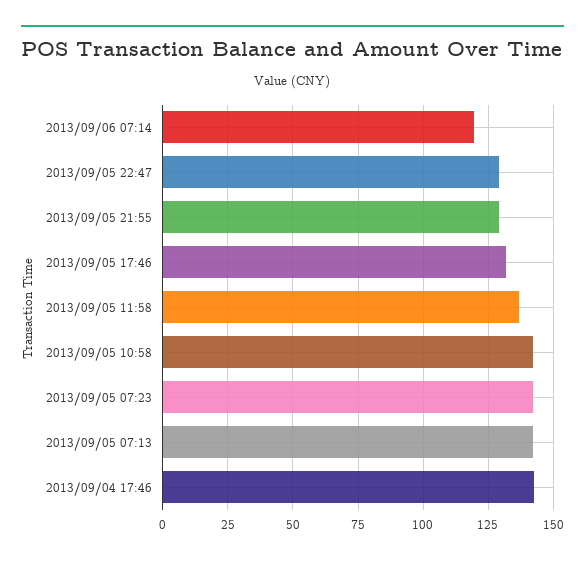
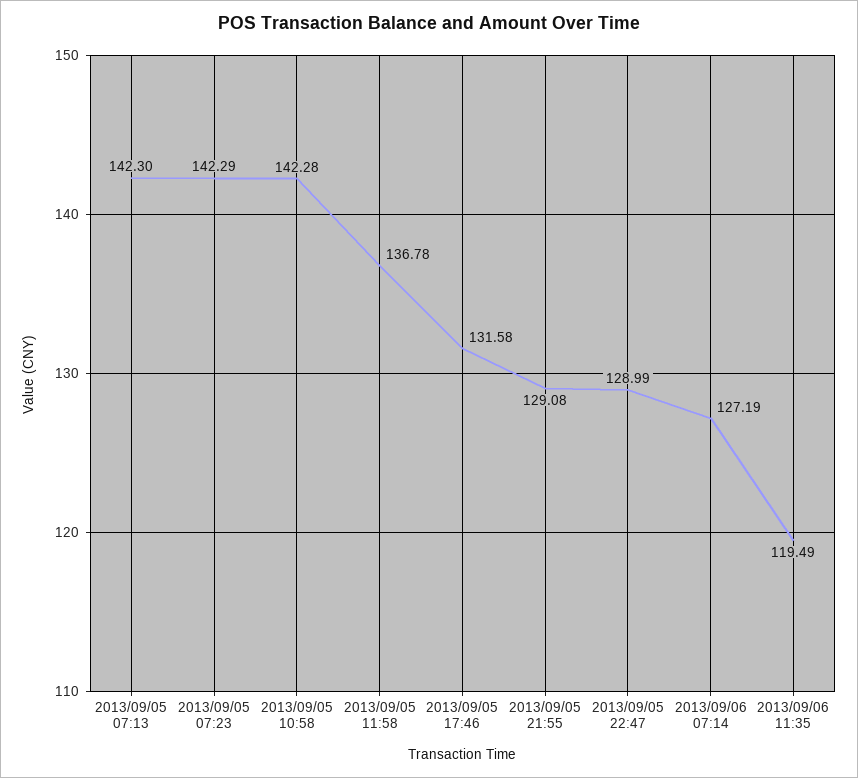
2013/09/06 07:14: 120 -> 127.19
2013/09/04 17:46: 142.5 -> none
2013/09/06 11:35: none -> 119.49

